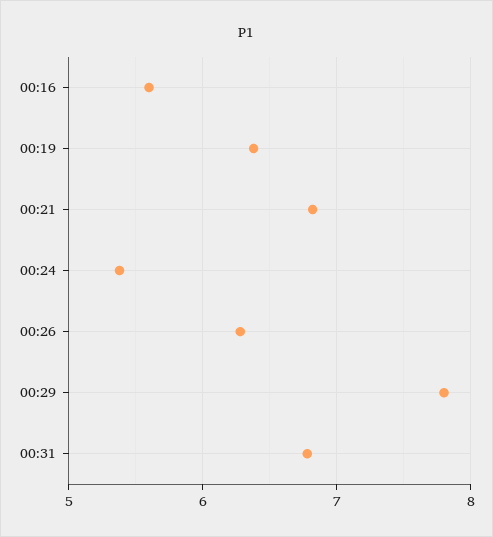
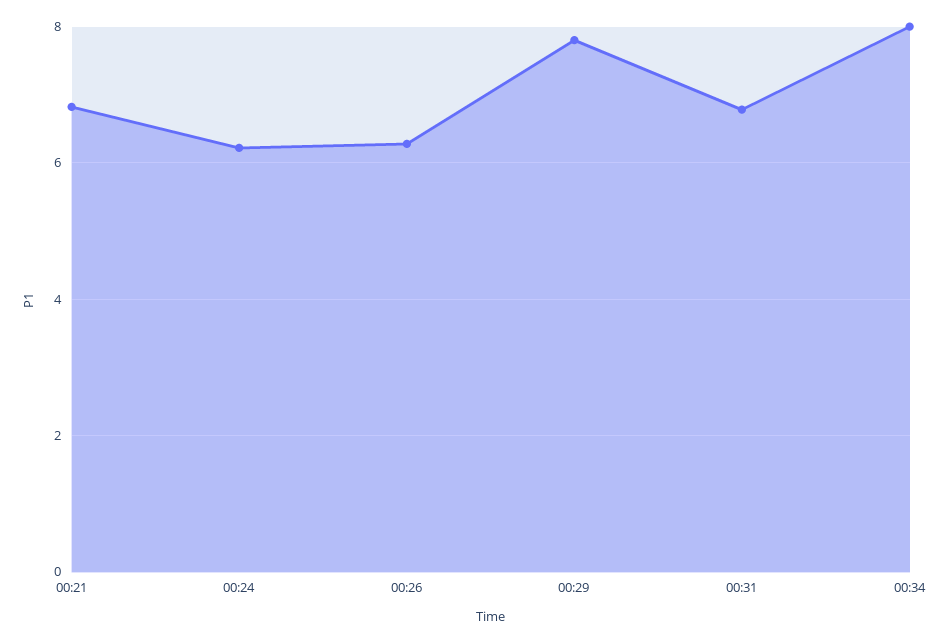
00:16: 5.6 -> none
00:19: 6.4 -> none
00:24: 5.4 -> 6.2
00:34: none -> 8

